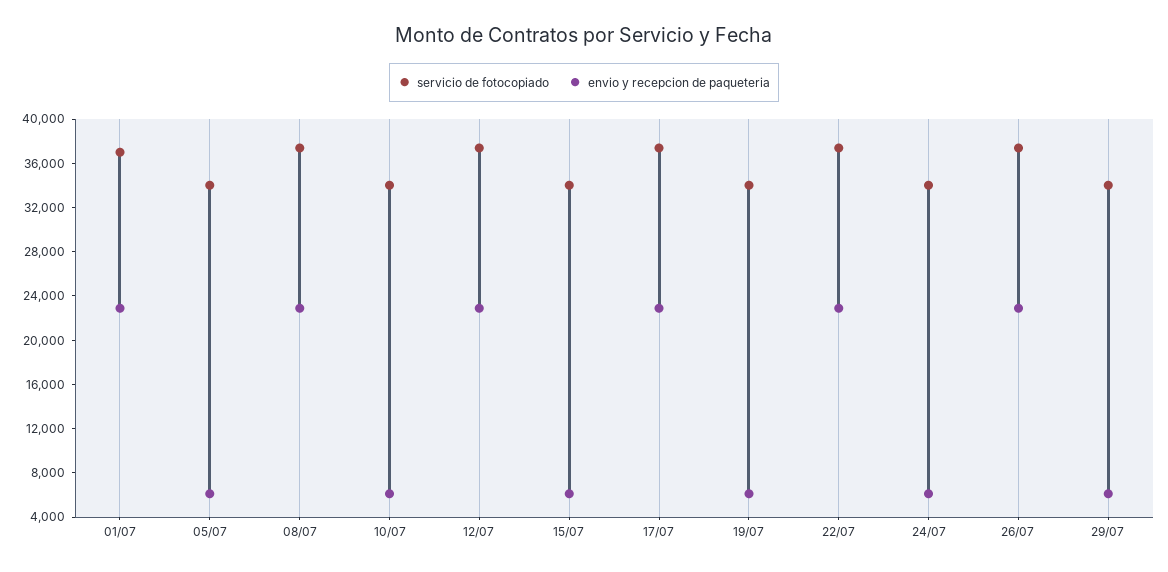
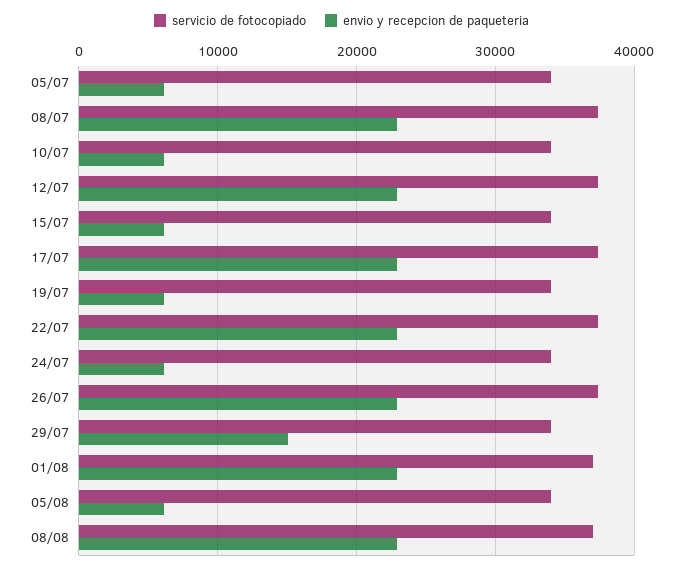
servicio de fotocopiado, 01/07: 37000 -> none
envio y recepcion de paqueteria, 01/07: 23000 -> none
envio y recepcion de paqueteria, 29/07: 6000 -> 15000
servicio de fotocopiado, 01/08: none -> 37000
envio y recepcion de paqueteria, 01/08: none -> 23000
servicio de fotocopiado, 05/08: none -> 34000
envio y recepcion de paqueteria, 05/08: none -> 6000
servicio de fotocopiado, 08/08: none -> 37000
envio y recepcion de paqueteria, 08/08: none -> 23000

